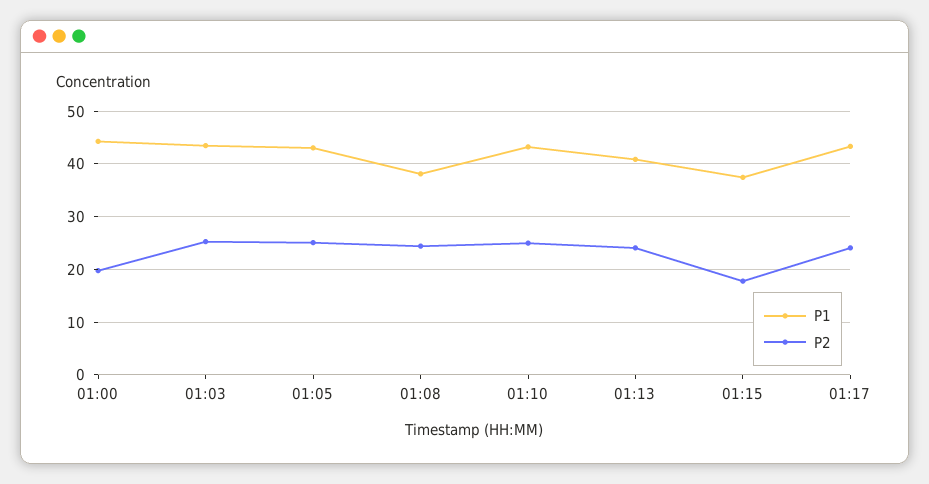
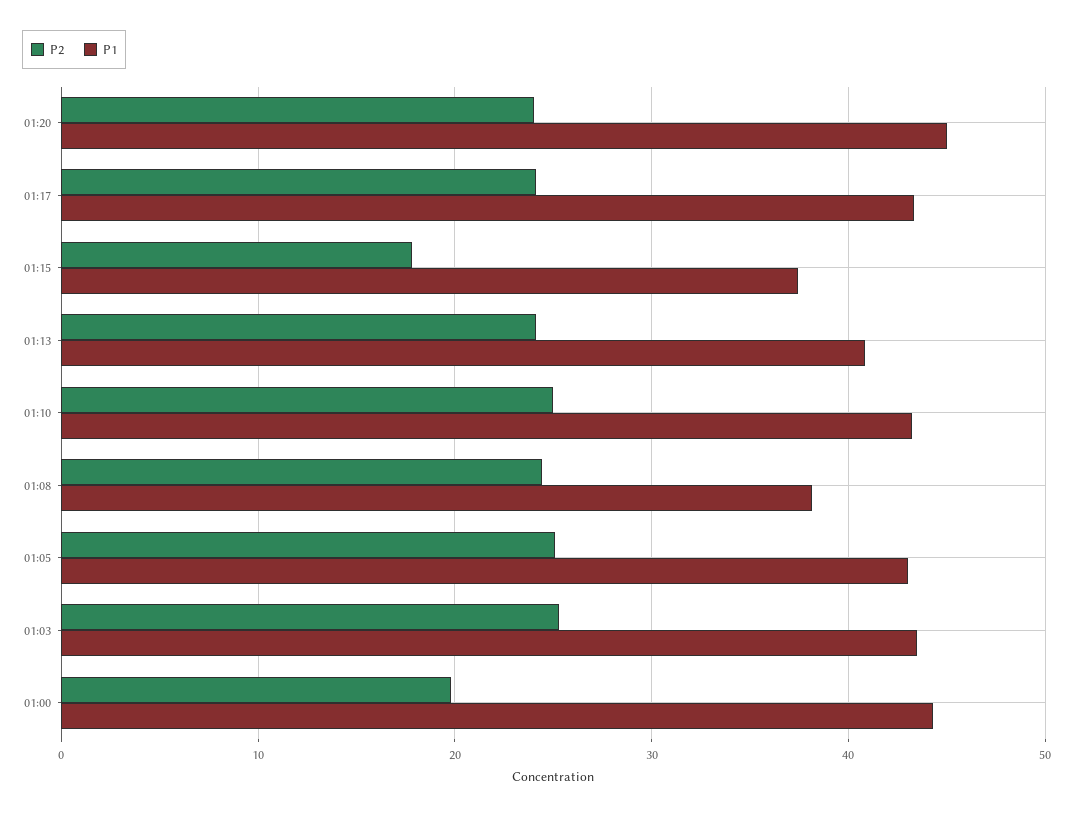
P2, 01:20: none -> 24
P1, 01:20: none -> 45

